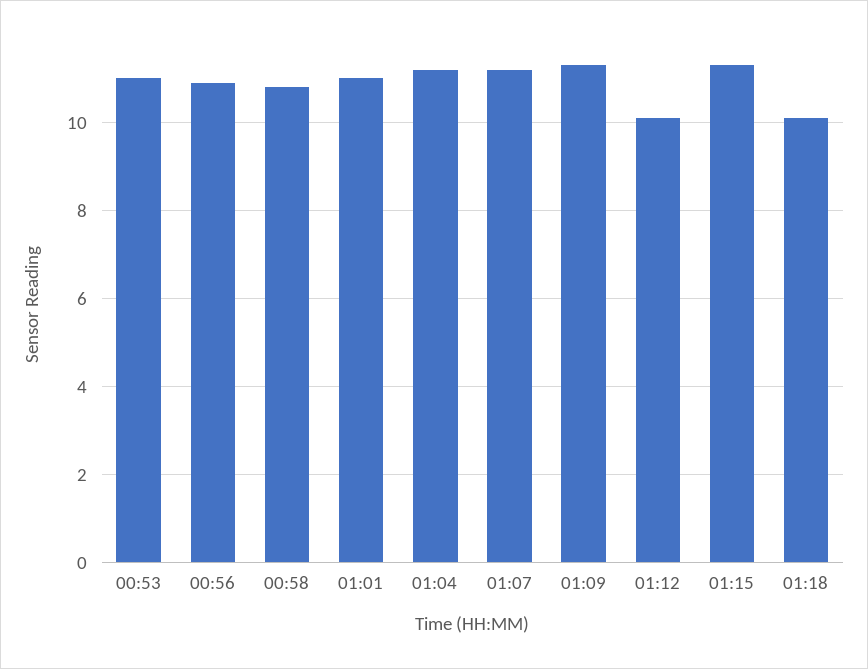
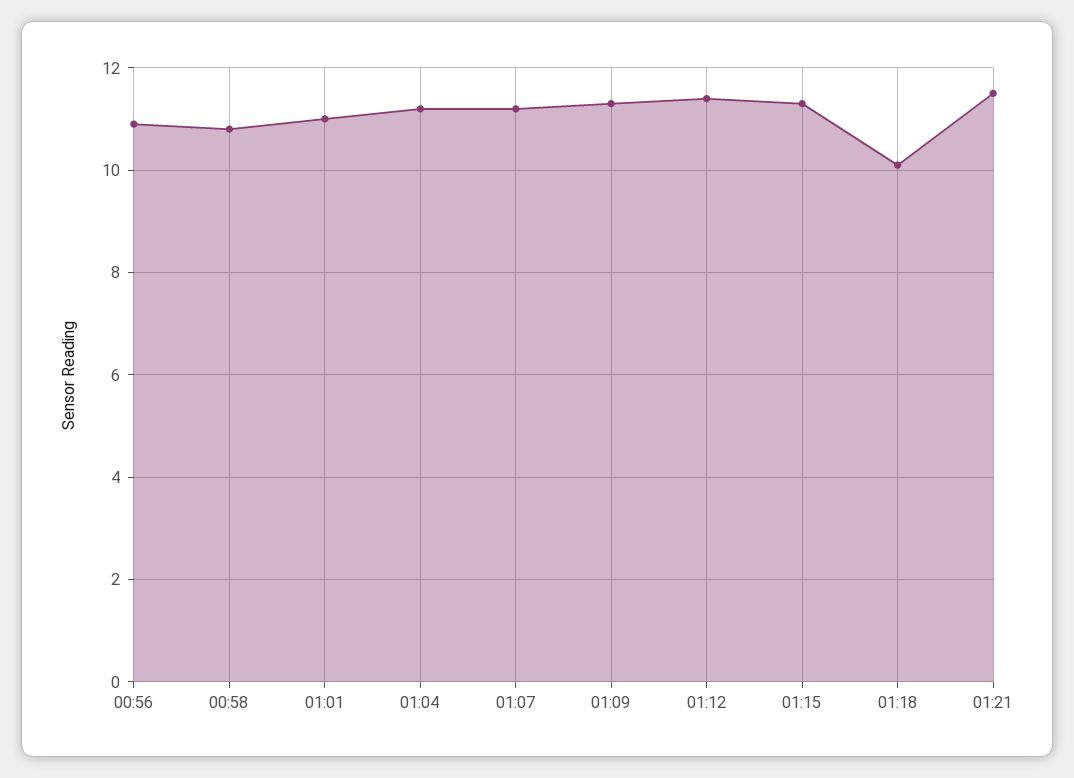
00:53: 11 -> none
01:12: 10 -> 11.5
01:21: none -> 11.5

